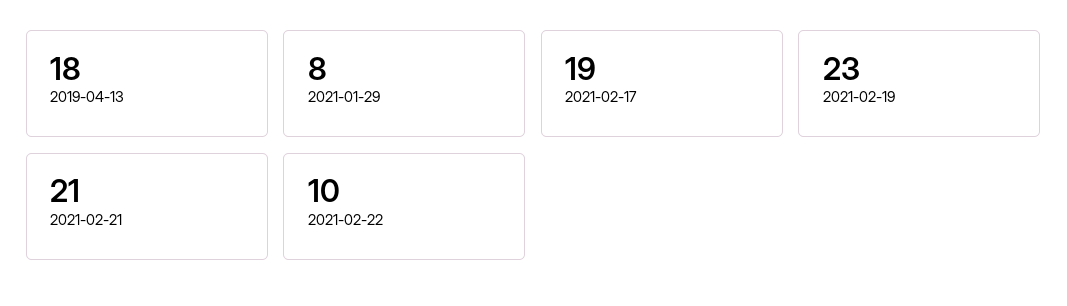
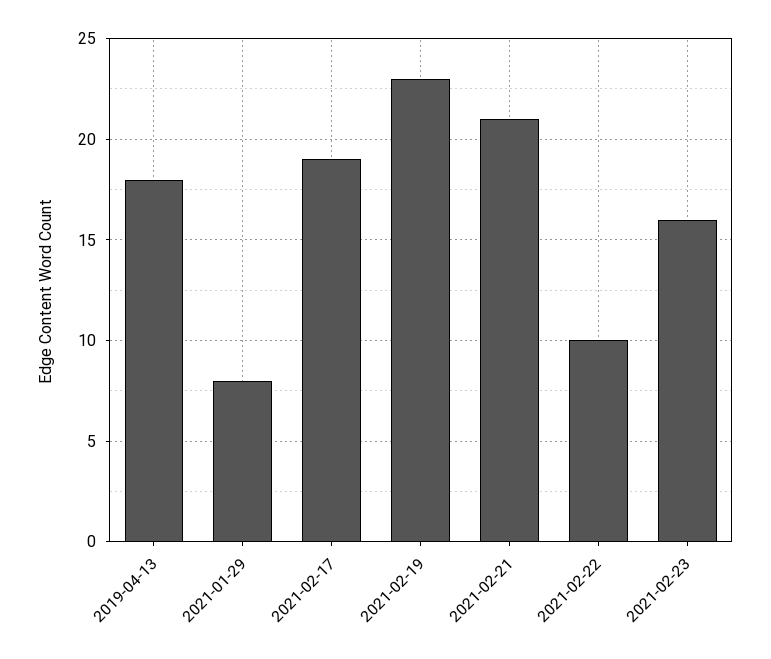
2021-02-23: none -> 16

